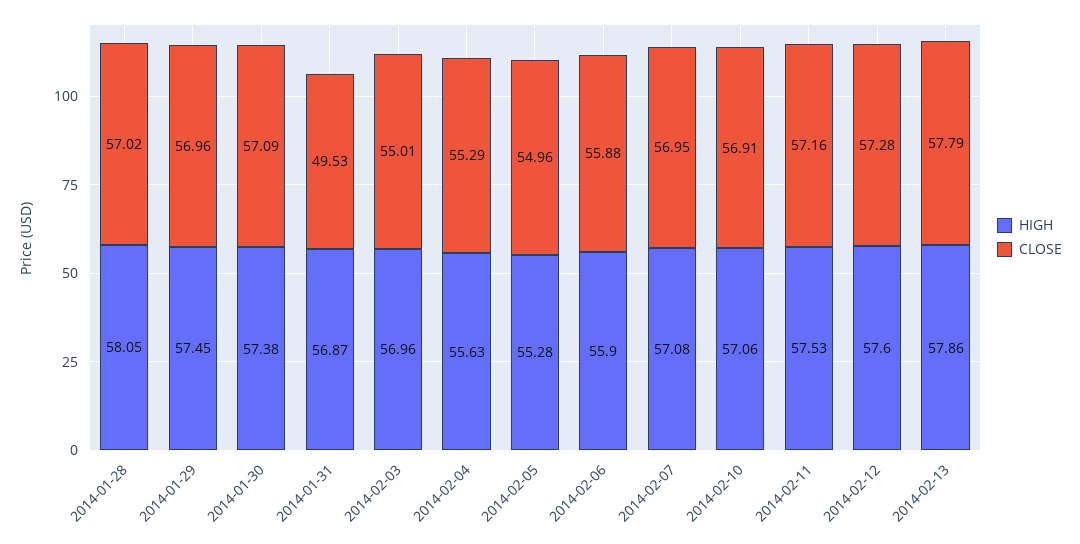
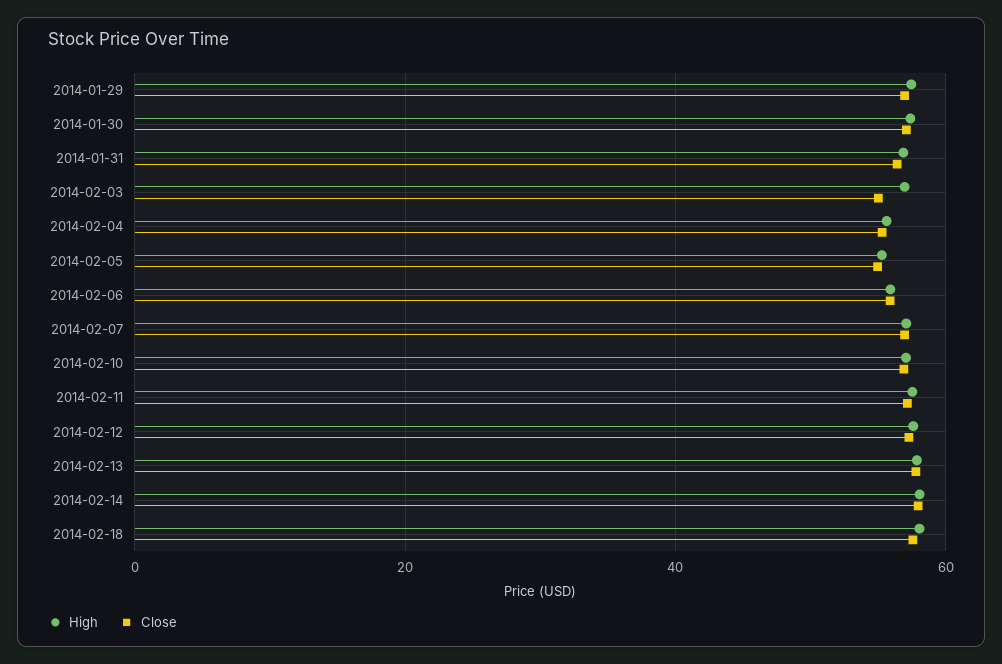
HIGH, 2014-01-28: 58.05 -> none
CLOSE, 2014-01-28: 57.02 -> none
CLOSE, 2014-01-31: 49.53 -> 56
HIGH, 2014-02-14: none -> 58
CLOSE, 2014-02-14: none -> 58
HIGH, 2014-02-18: none -> 58
CLOSE, 2014-02-18: none -> 58

